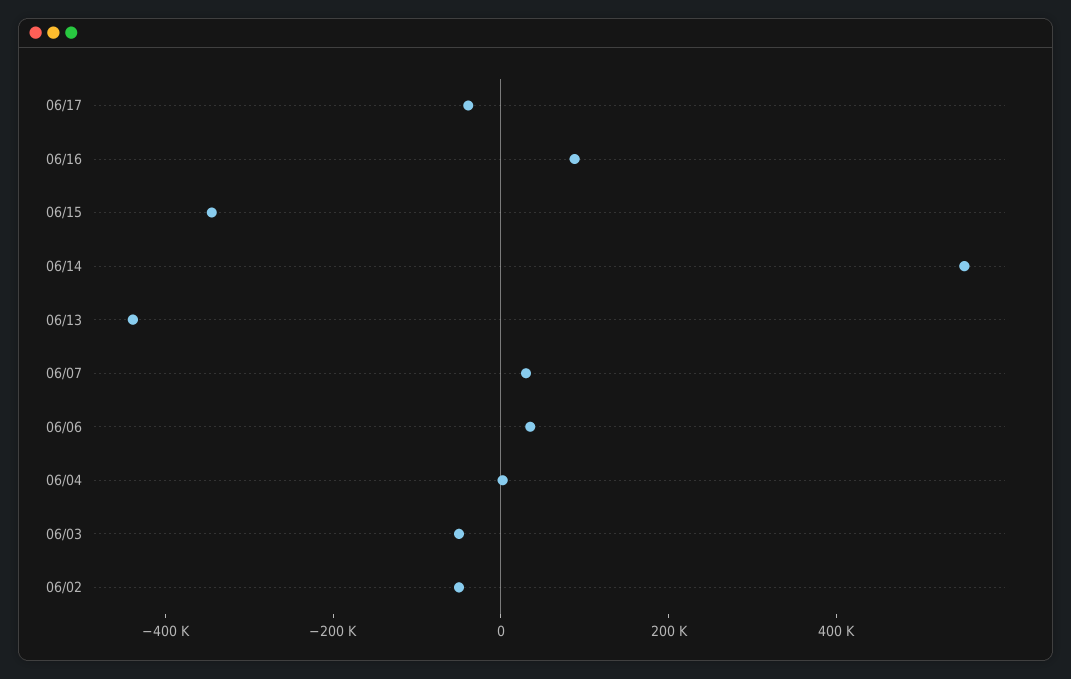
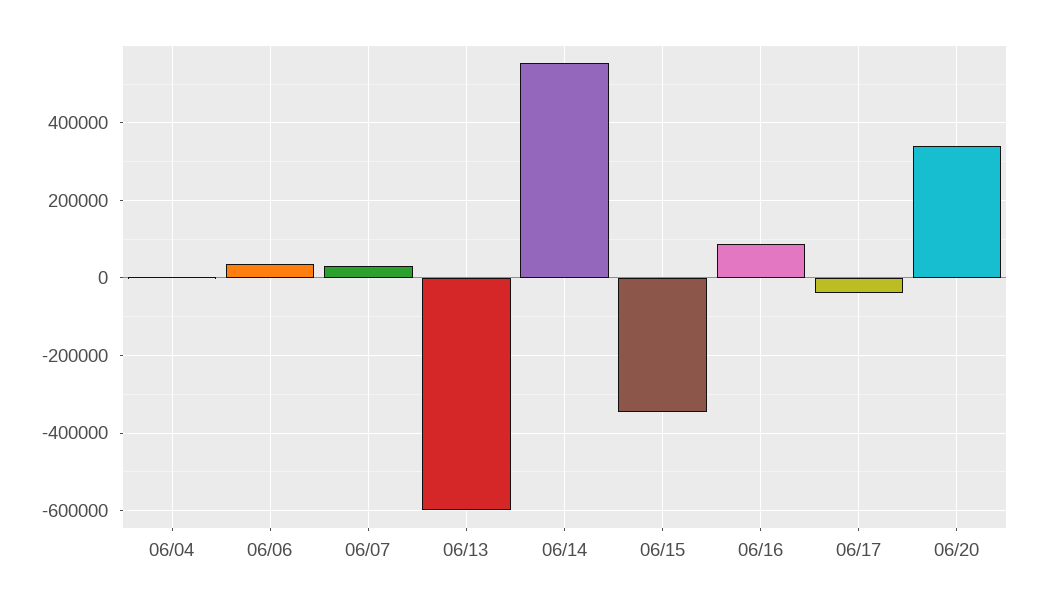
06/13: -450000 -> -600000
06/03: -50000 -> none
06/02: -50000 -> none
06/20: none -> 340000

